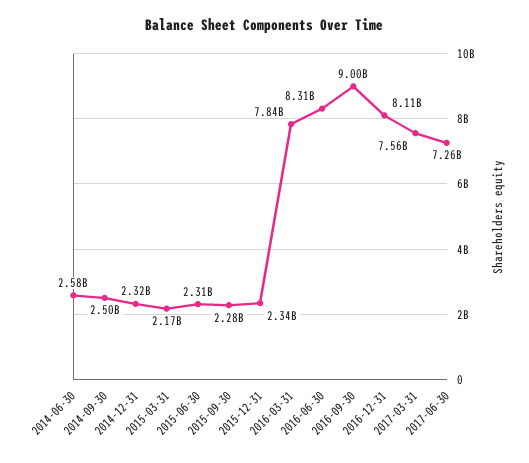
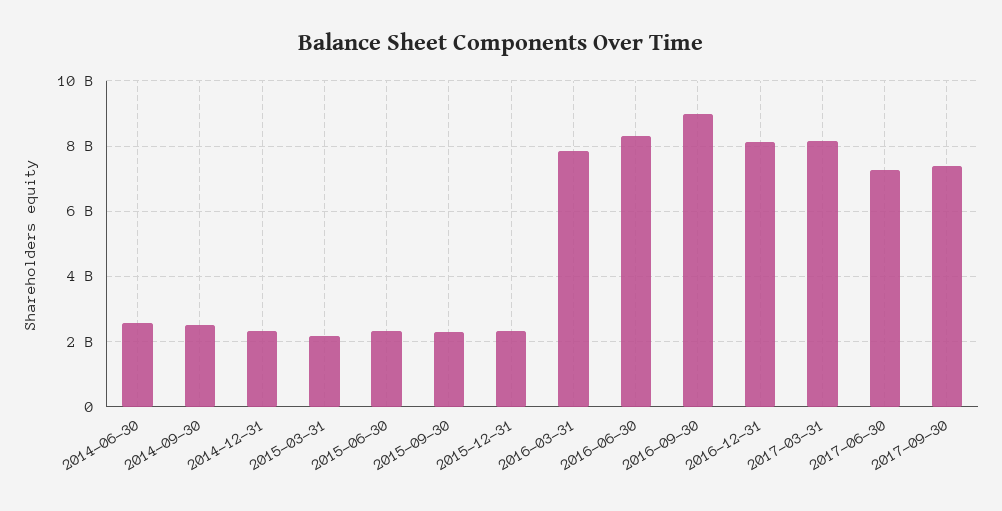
2017-03-31: 7560000000 -> 8200000000
2017-09-30: none -> 7400000000

